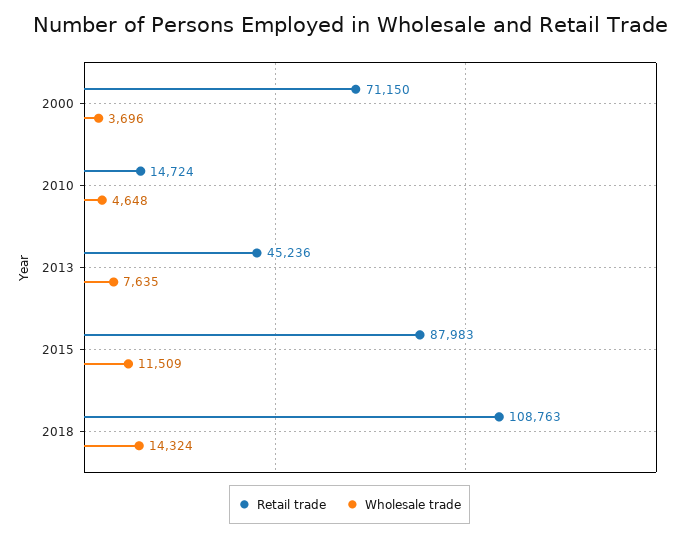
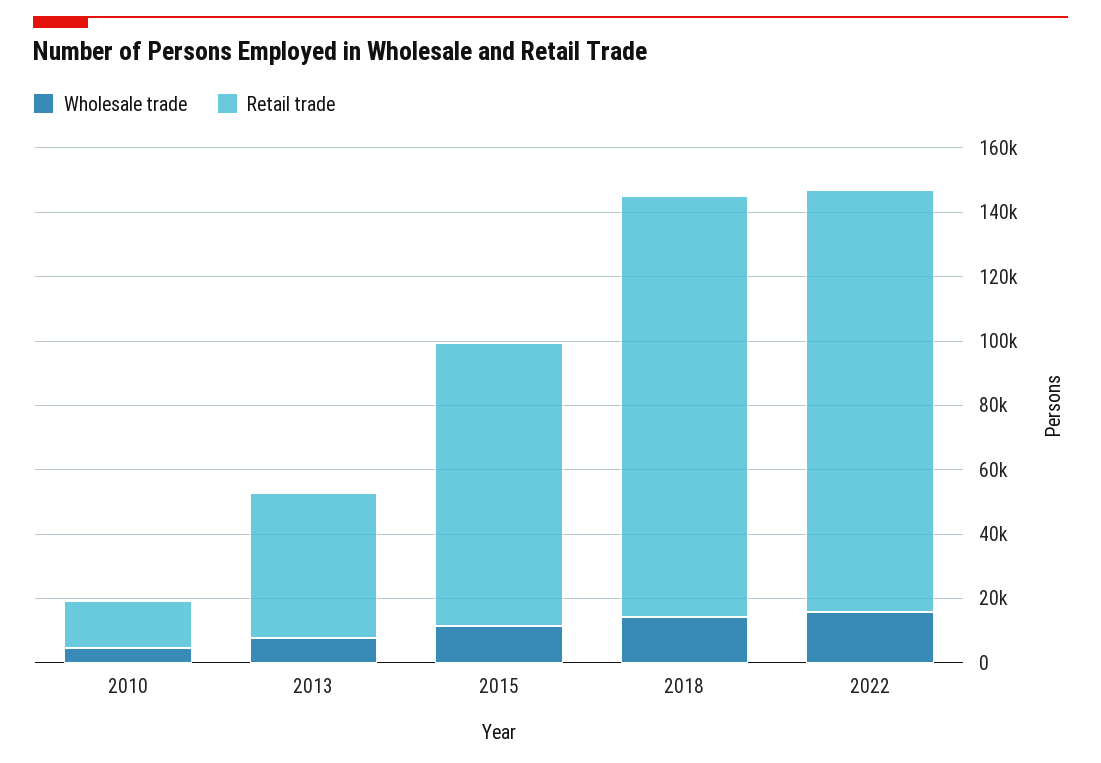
Retail trade, 2000: 71150 -> none
Wholesale trade, 2000: 3696 -> none
Retail trade, 2018: 108763 -> 130000
Wholesale trade, 2022: none -> 15000
Retail trade, 2022: none -> 130000

